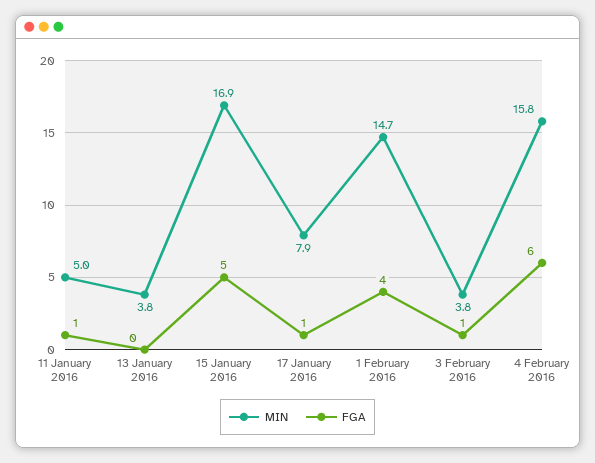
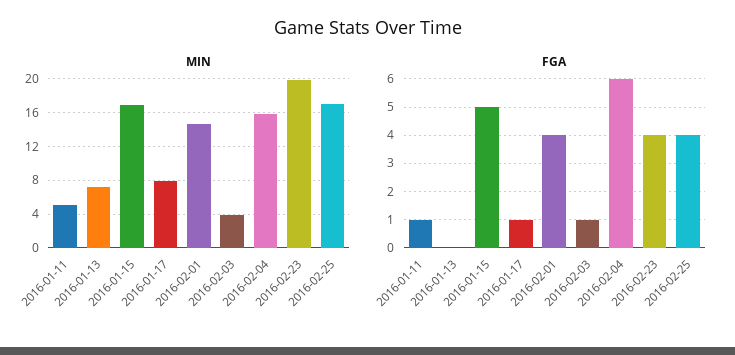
MIN, 13 January 2016: 3.8 -> 7
MIN, 2016-02-23: none -> 20
MIN, 2016-02-25: none -> 17
FGA, 2016-02-23: none -> 4
FGA, 2016-02-25: none -> 4

